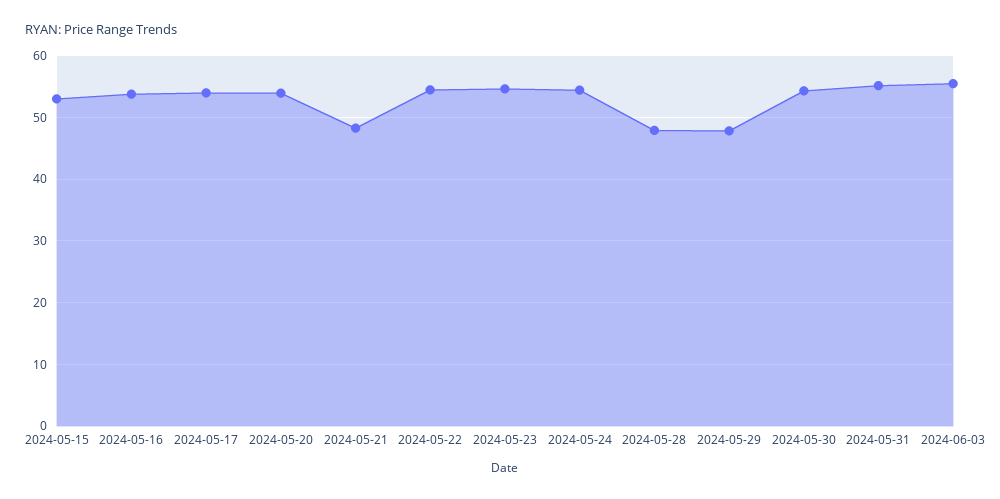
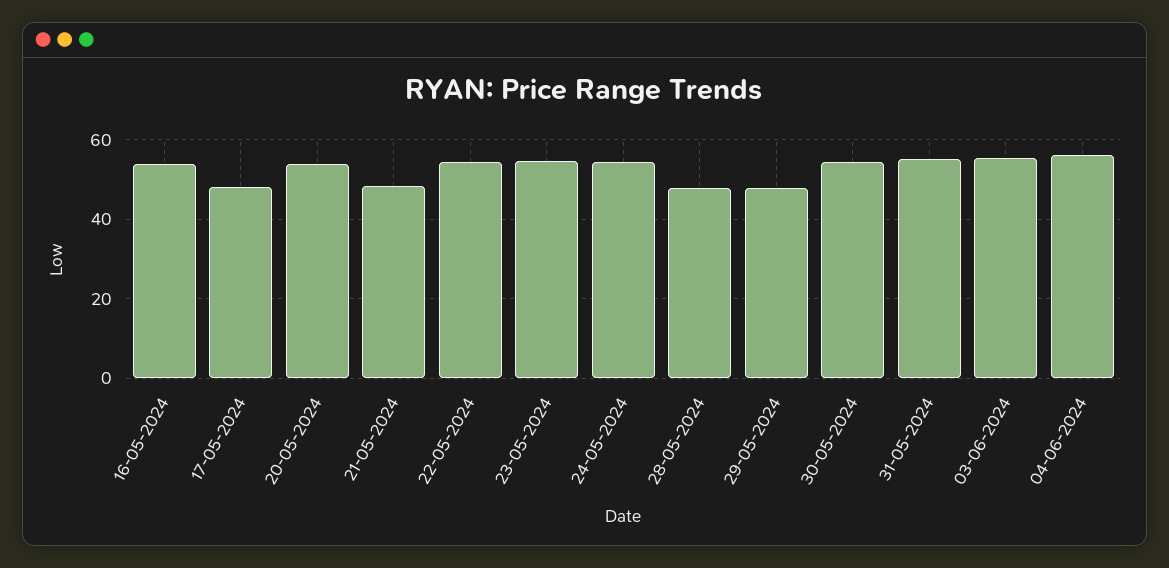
2024-05-15: 53 -> none
2024-05-17: 54 -> 48
04-06-2024: none -> 56

